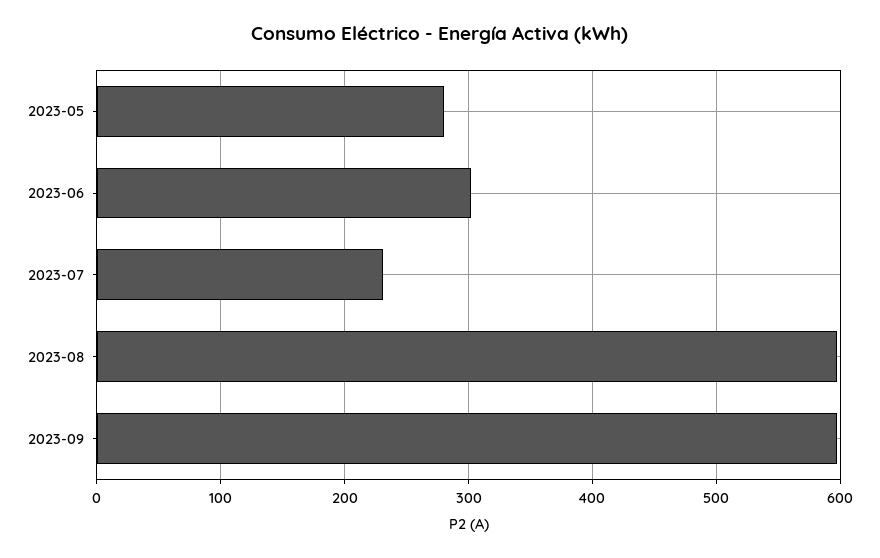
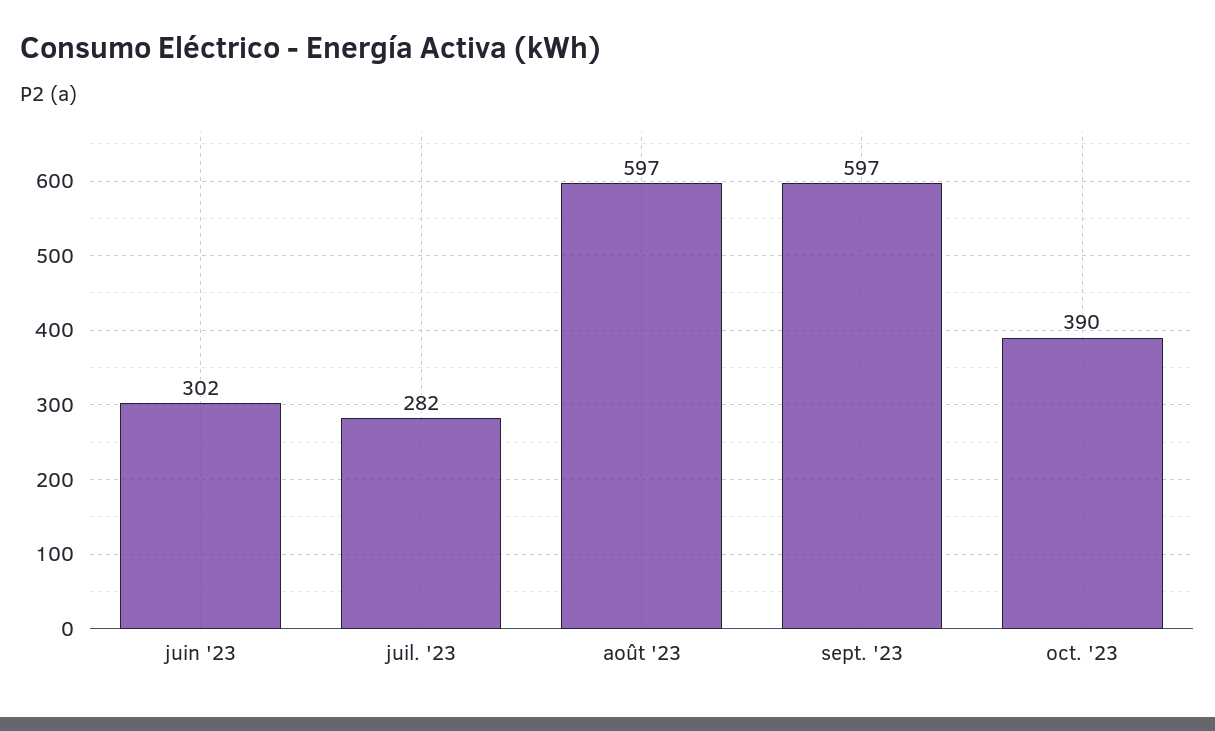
2023-05: 280 -> none
2023-07: 230 -> 282
oct. '23: none -> 390

